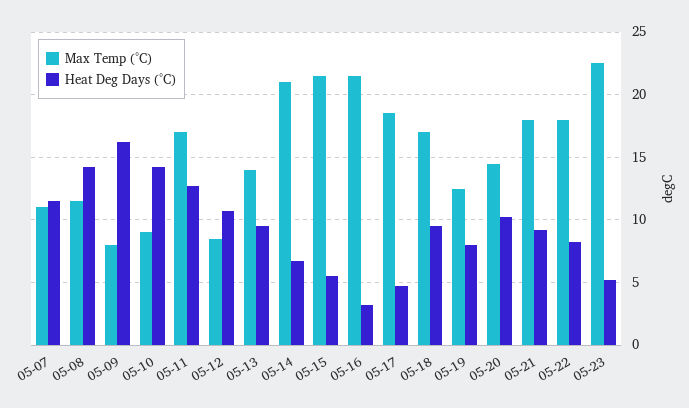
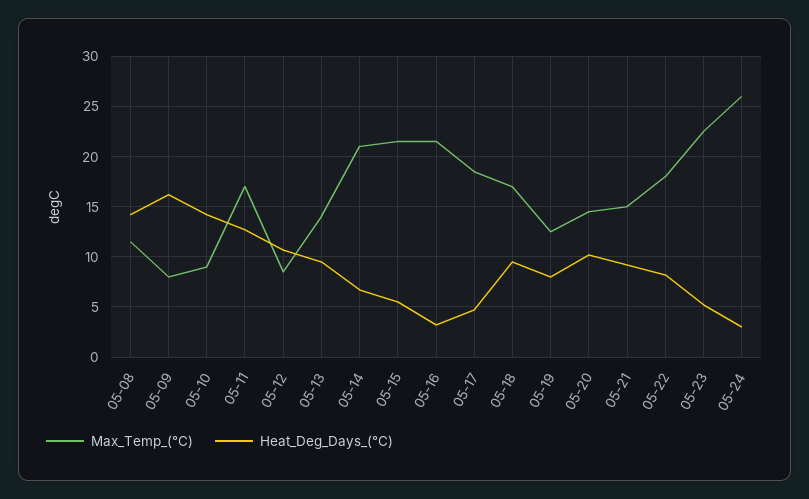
Max Temp (°C), 05-07: 11 -> none
Heat Deg Days (°C), 05-07: 11.5 -> none
Max Temp (°C), 05-21: 18 -> 15
Max Temp (°C), 05-24: none -> 26
Heat Deg Days (°C), 05-24: none -> 3

